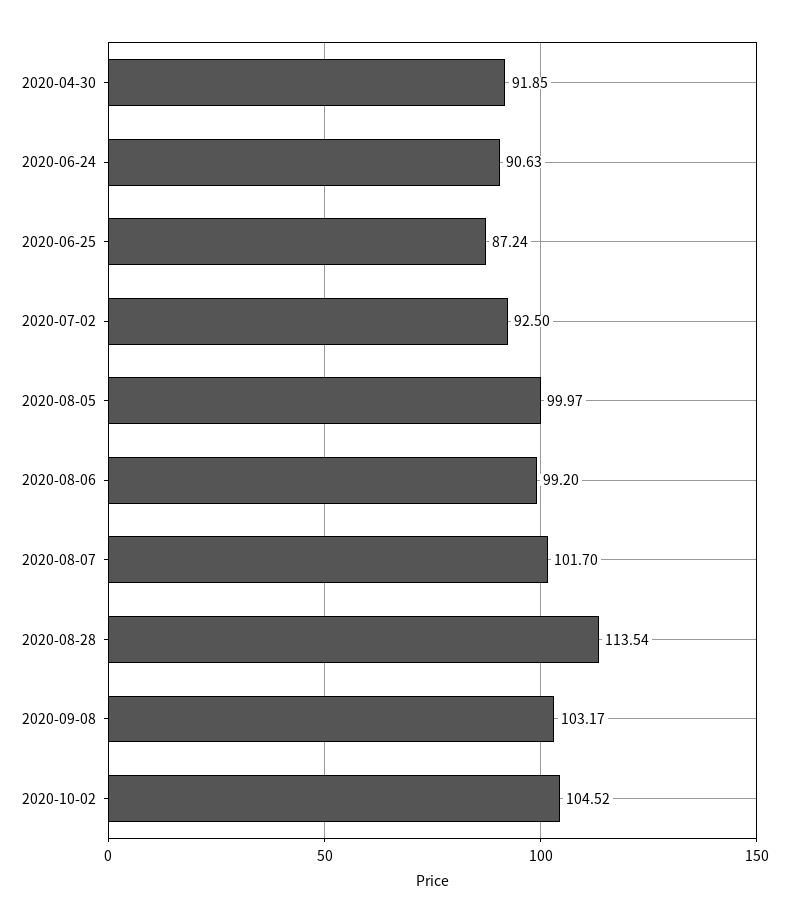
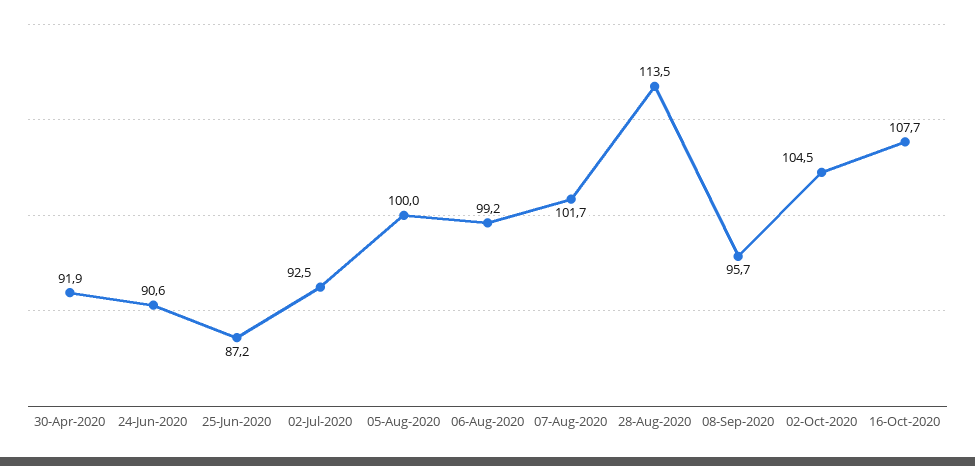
2020-09-08: 103.17 -> 95.7
16-Oct-2020: none -> 107.7

